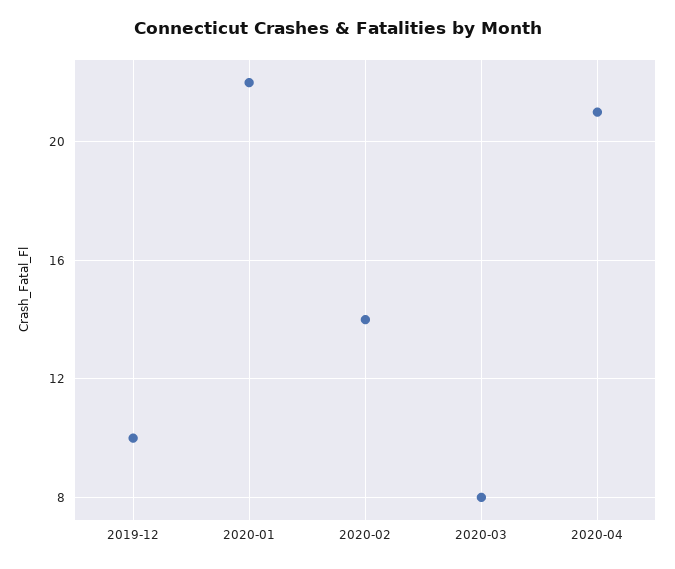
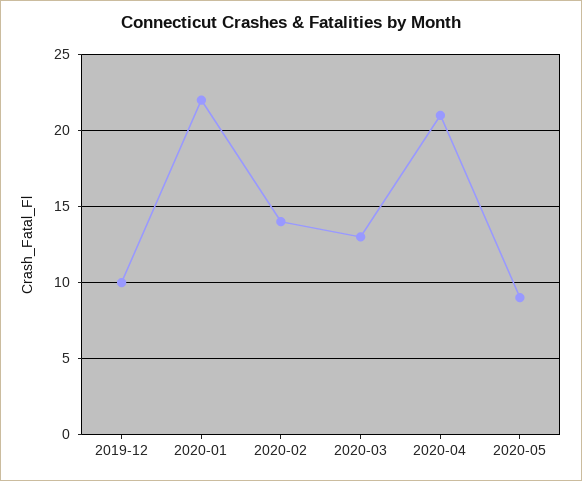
2020-03: 8 -> 13
2020-05: none -> 9

